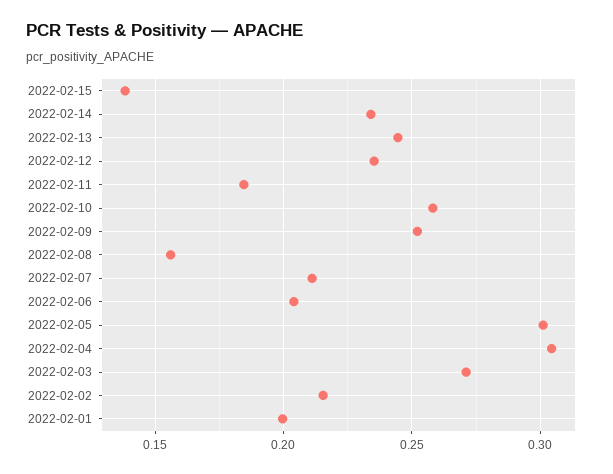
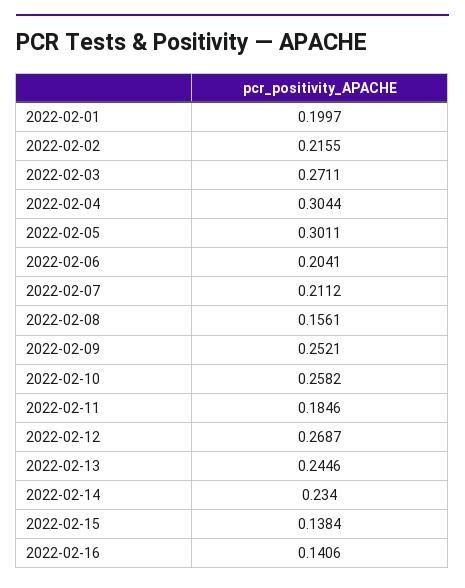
2022-02-12: 0.235 -> 0.2687
2022-02-16: none -> 0.1406

